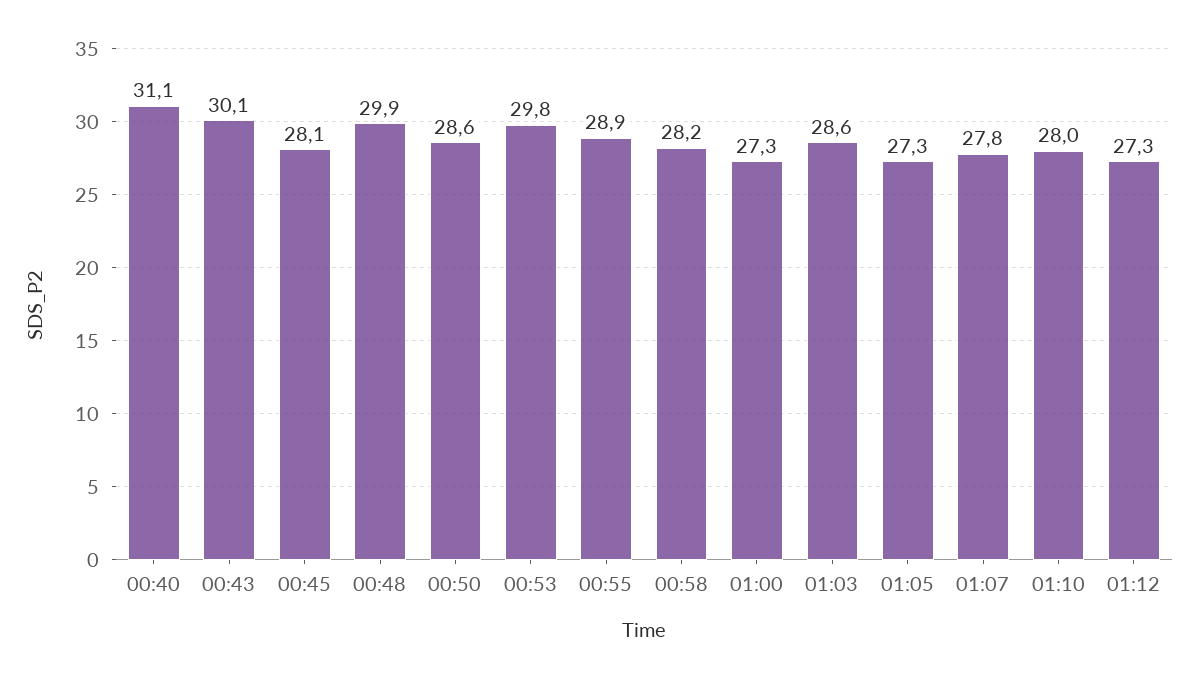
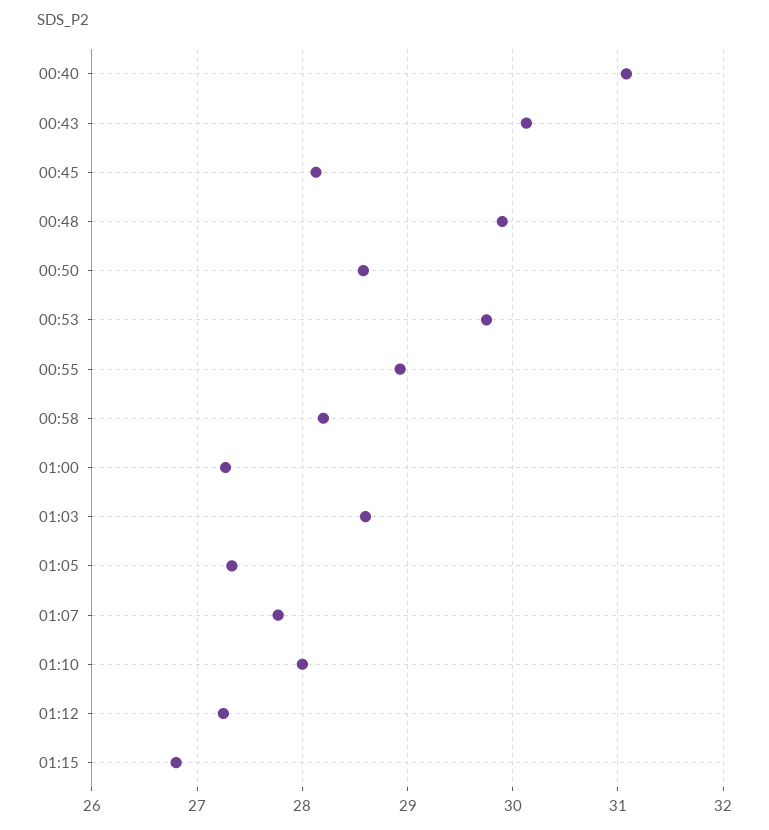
01:15: none -> 26.8

